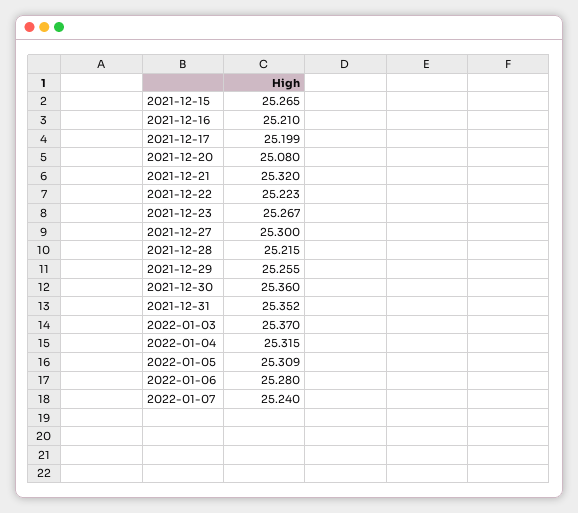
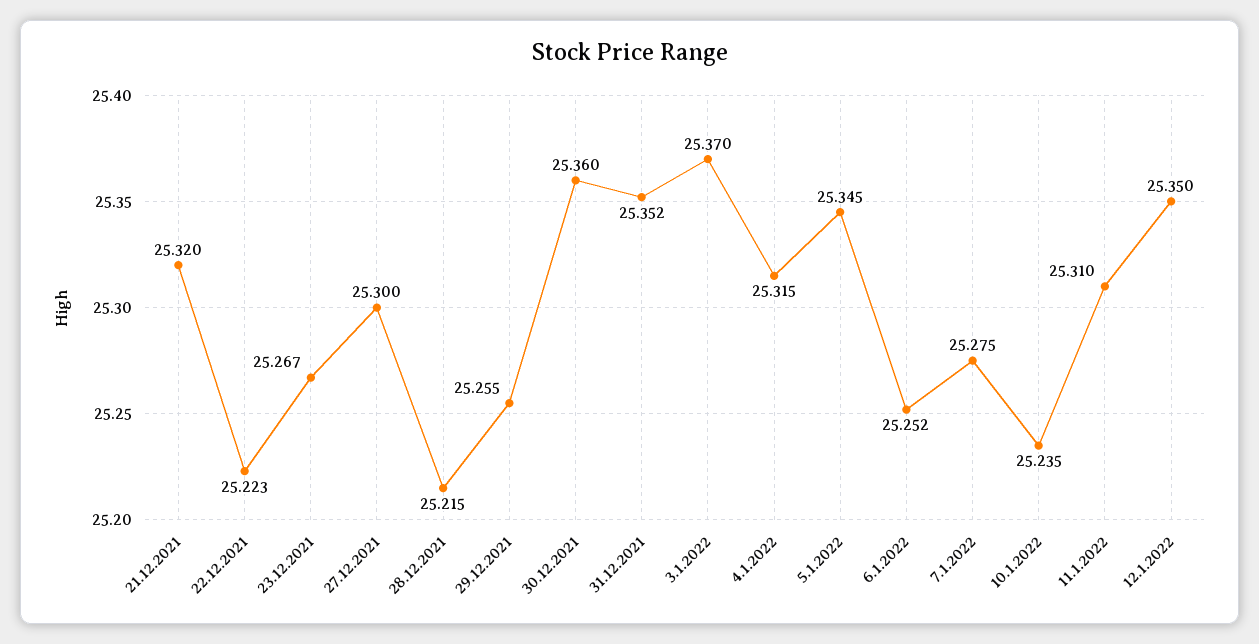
2021-12-15: 25.265 -> none
2021-12-16: 25.21 -> none
2021-12-17: 25.199 -> none
2021-12-20: 25.08 -> none
2022-01-05: 25.309 -> 25.345
2022-01-06: 25.28 -> 25.252
2022-01-07: 25.24 -> 25.275
10.1.2022: none -> 25.235
11.1.2022: none -> 25.31
12.1.2022: none -> 25.35

